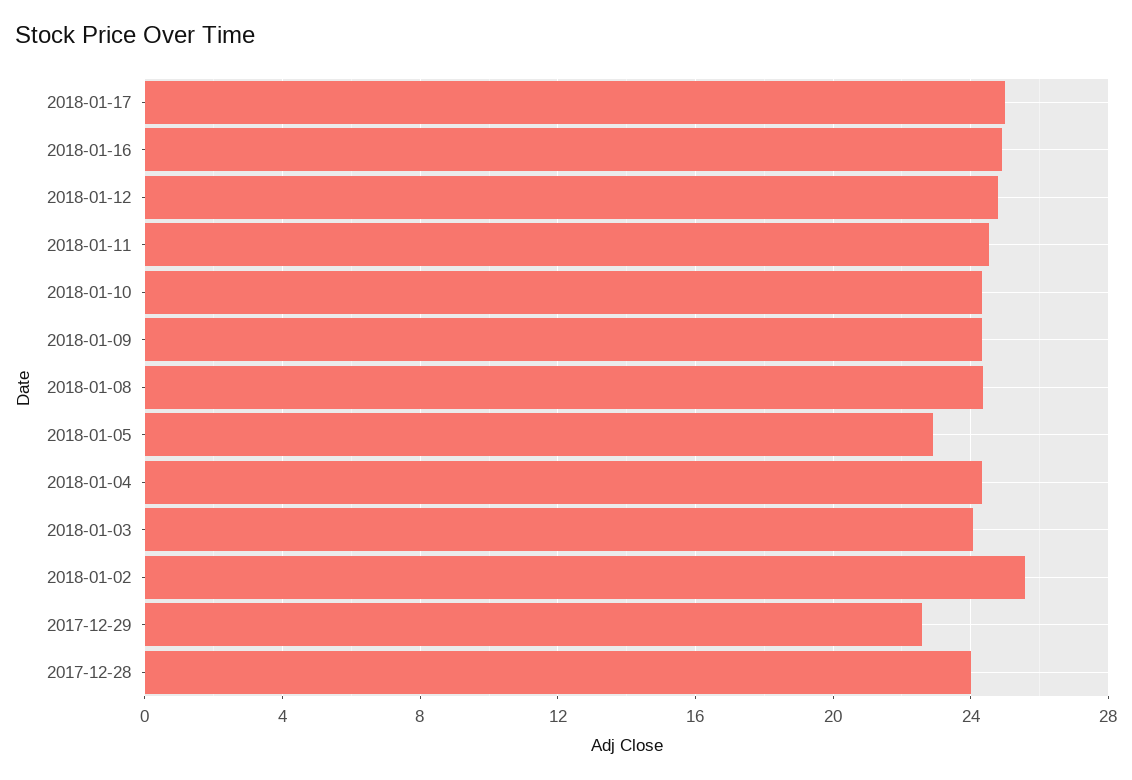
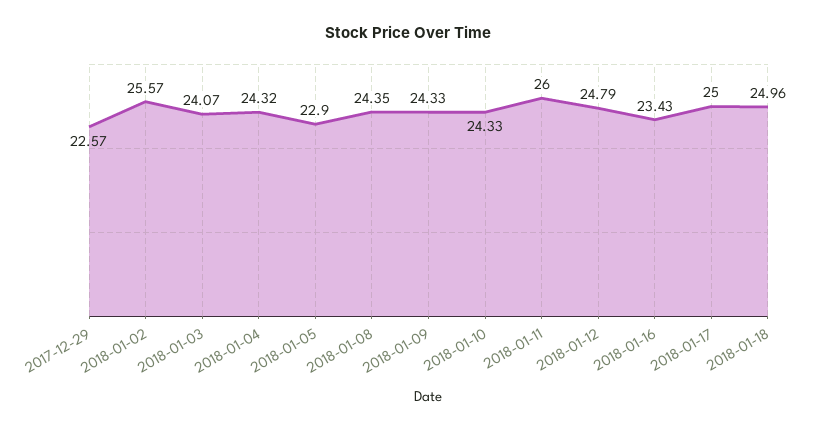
2018-01-16: 25 -> 23.43
2018-01-11: 24.5 -> 26
2017-12-28: 24 -> none
2018-01-18: none -> 24.96

